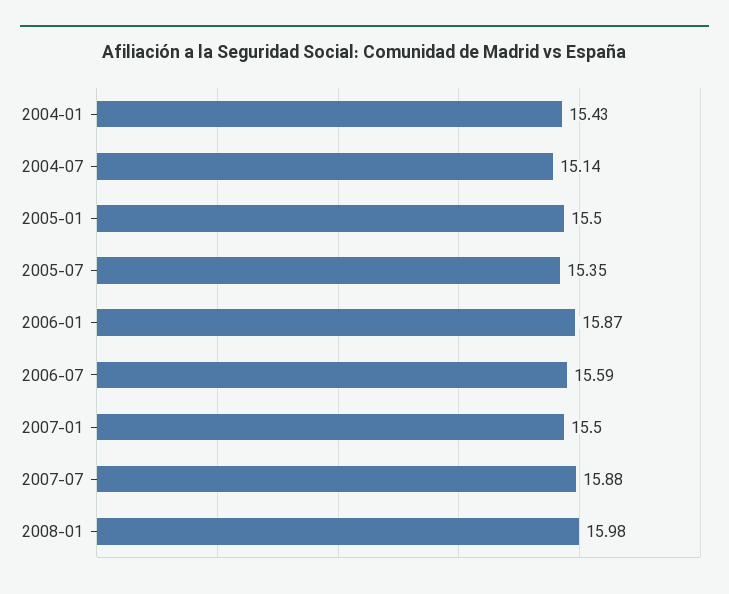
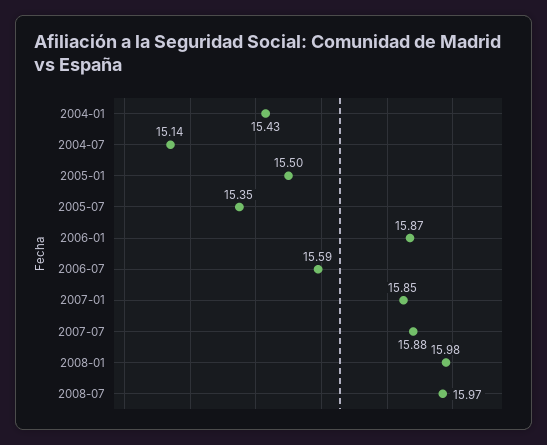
2007-01: 15.5 -> 15.85
2008-07: none -> 15.97

